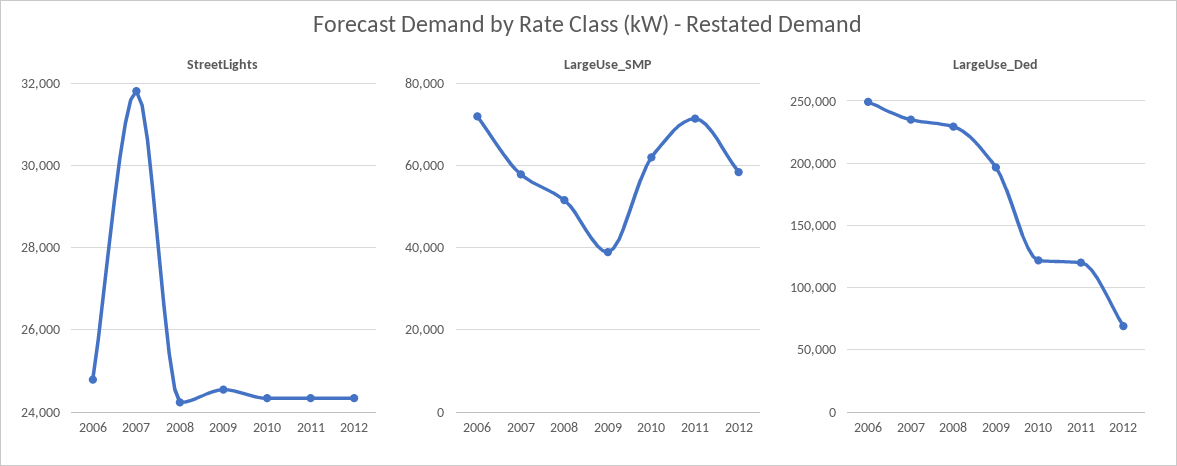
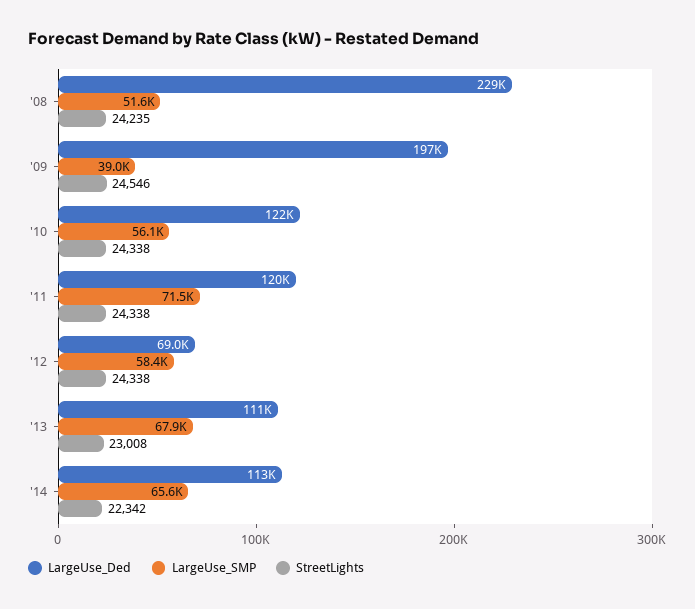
StreetLights, 2006: 24800 -> none
StreetLights, 2007: 31800 -> none
LargeUse_SMP, 2006: 72000 -> none
LargeUse_SMP, 2007: 58000 -> none
LargeUse_SMP, 2010: 62000 -> 56100
LargeUse_Ded, 2006: 250000 -> none
LargeUse_Ded, 2007: 235000 -> none
LargeUse_Ded, '13: none -> 111000
LargeUse_SMP, '13: none -> 67900
StreetLights, '13: none -> 23008
LargeUse_Ded, '14: none -> 113000
LargeUse_SMP, '14: none -> 65600
StreetLights, '14: none -> 22342

